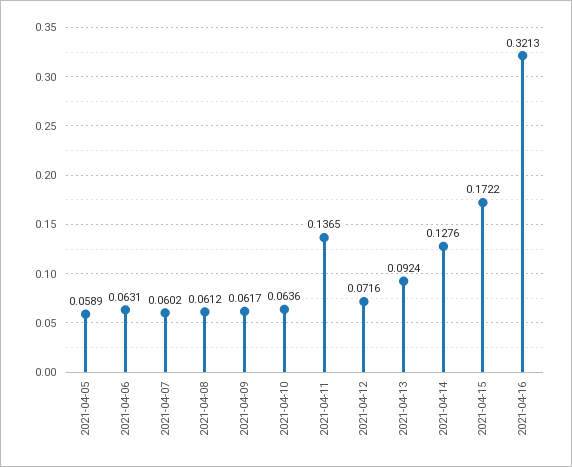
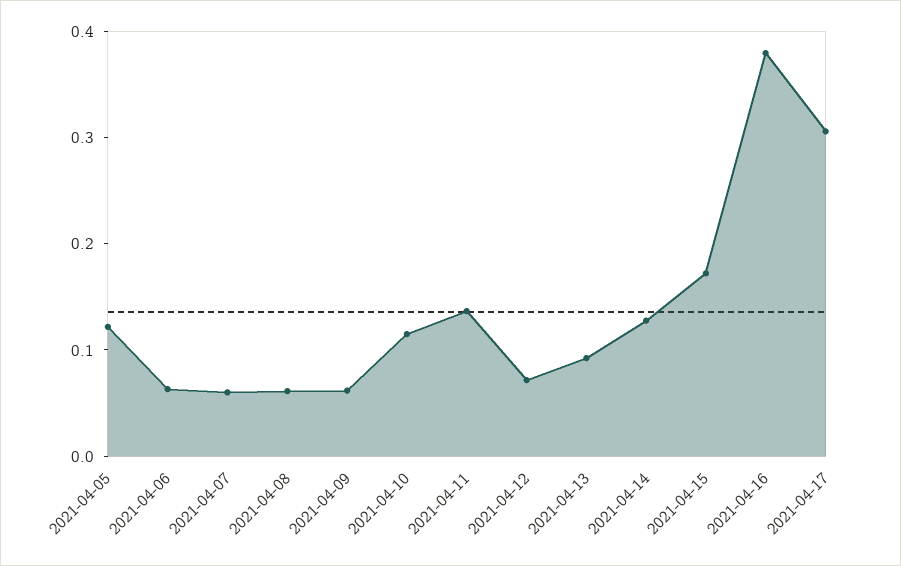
2021-04-05: 0.0589 -> 0.12
2021-04-10: 0.0636 -> 0.12
2021-04-16: 0.3213 -> 0.38
2021-04-17: none -> 0.3

